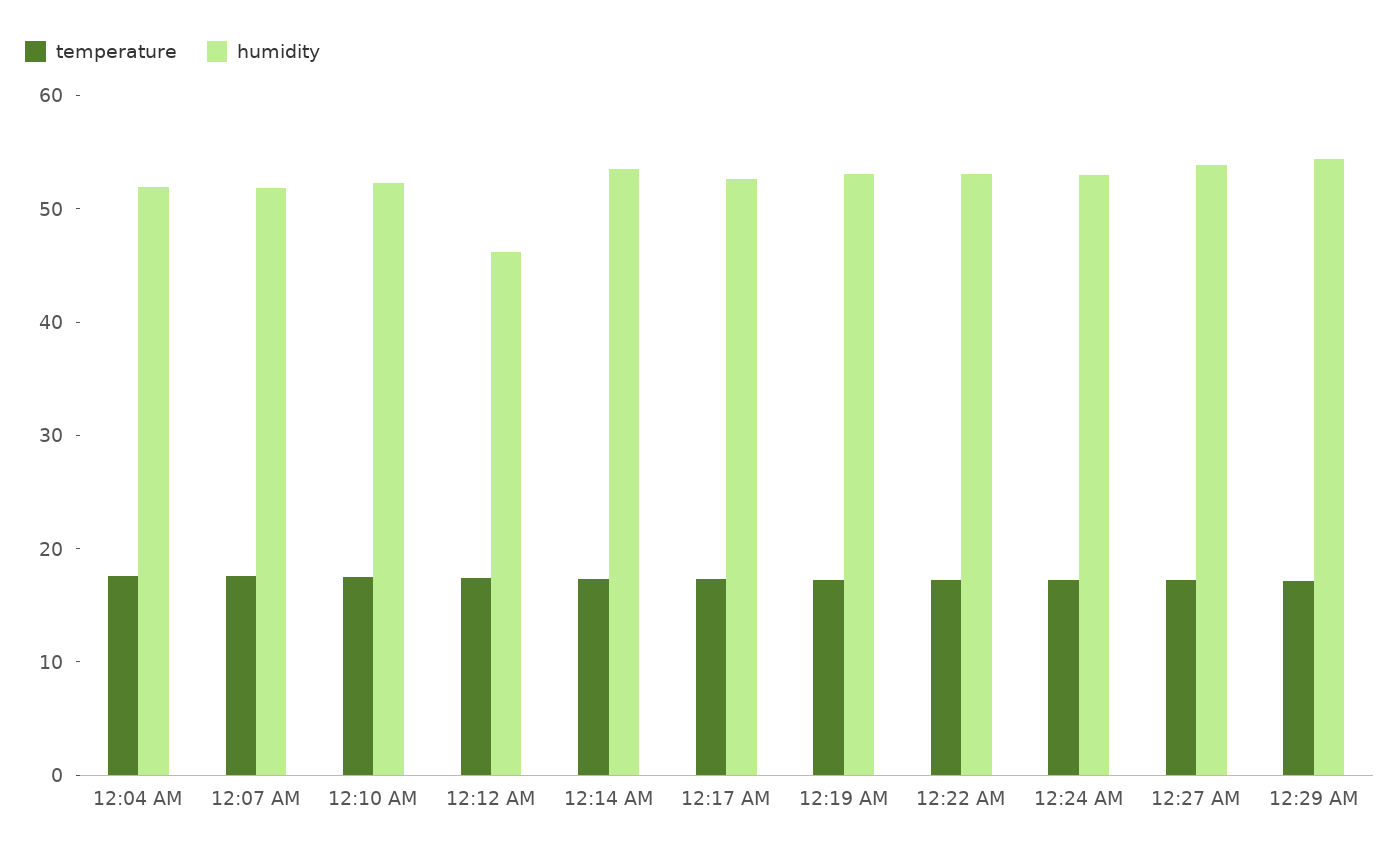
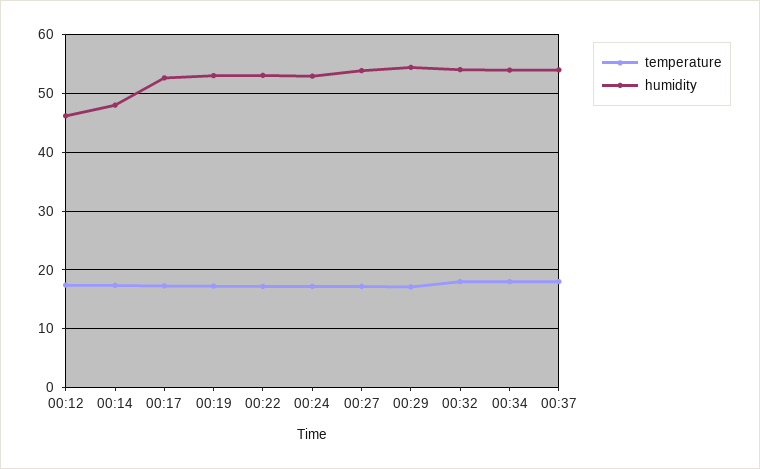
temperature, 12:04 AM: 18 -> none
humidity, 12:04 AM: 52 -> none
temperature, 12:07 AM: 18 -> none
humidity, 12:07 AM: 52 -> none
temperature, 12:10 AM: 18 -> none
humidity, 12:10 AM: 52 -> none
humidity, 12:14 AM: 54 -> 48
temperature, 00:32: none -> 18
humidity, 00:32: none -> 54
temperature, 00:34: none -> 18
humidity, 00:34: none -> 54
temperature, 00:37: none -> 18
humidity, 00:37: none -> 54

